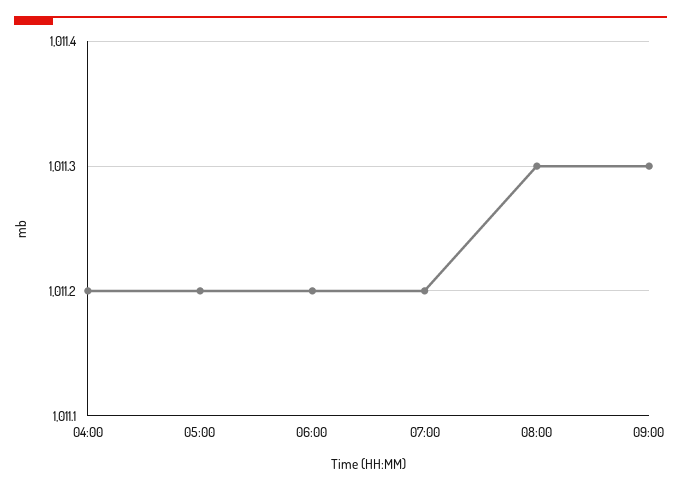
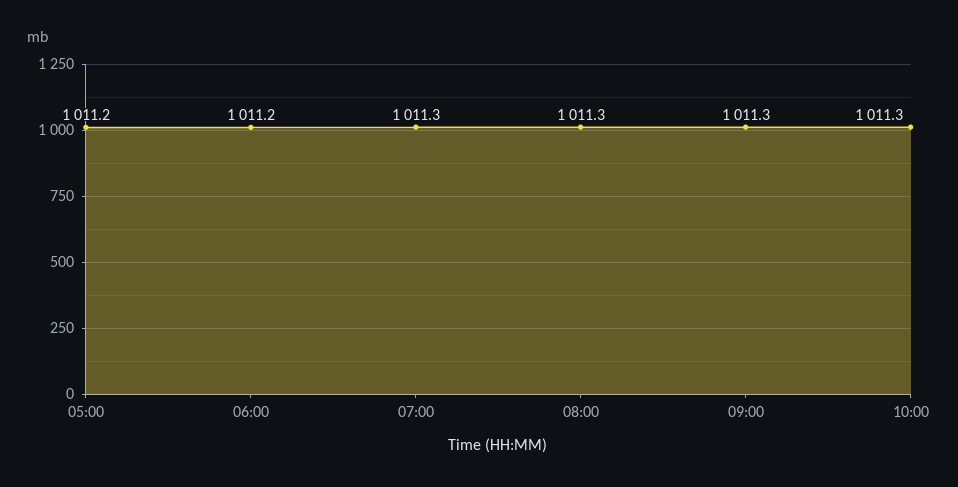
04:00: 1011.2 -> none
07:00: 1011.2 -> 1011.3
10:00: none -> 1011.3

